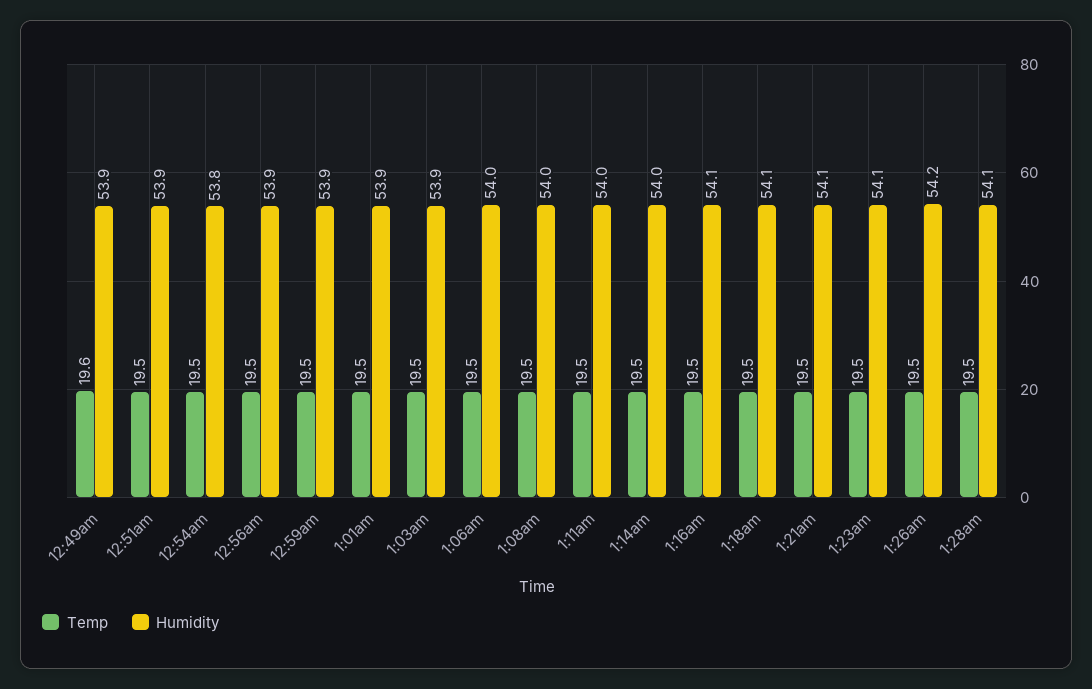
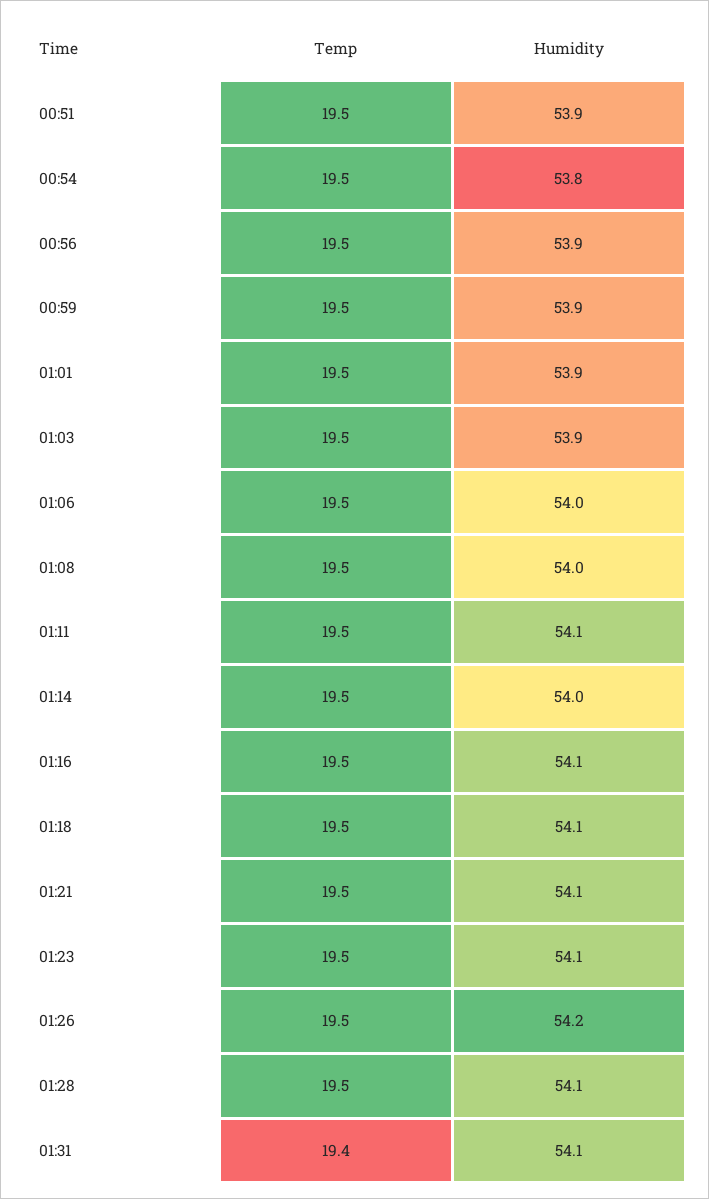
Temp, 12:49am: 19.6 -> none
Humidity, 12:49am: 53.9 -> none
Humidity, 1:11am: 54 -> 54.1
Temp, 01:31: none -> 19.4
Humidity, 01:31: none -> 54.1

